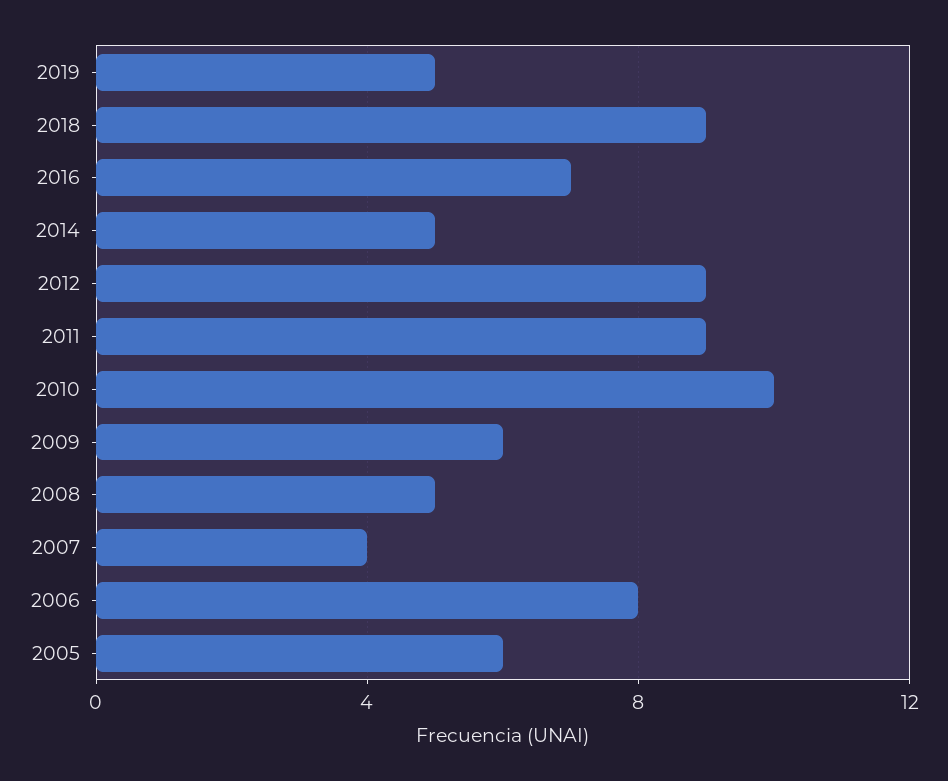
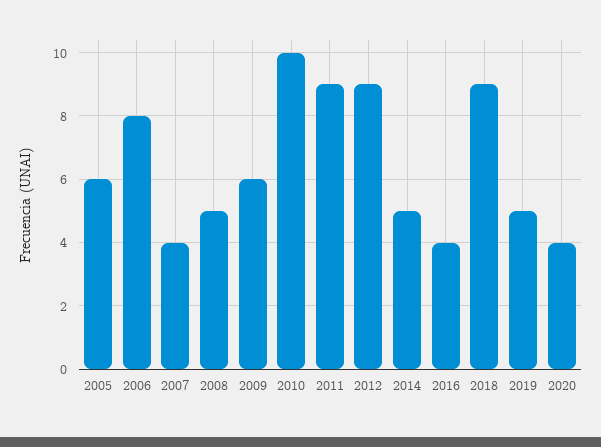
2016: 7 -> 4
2020: none -> 4

